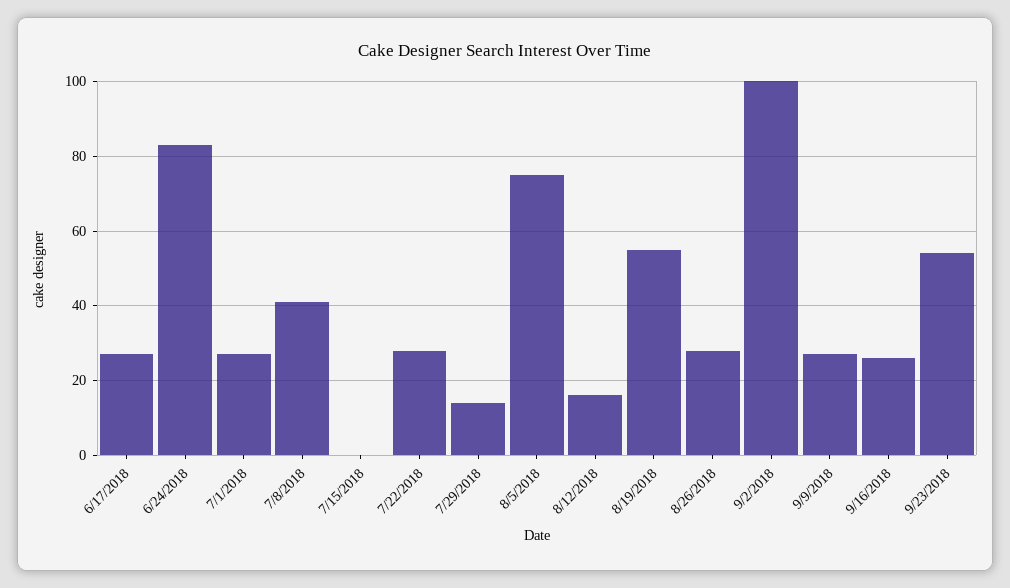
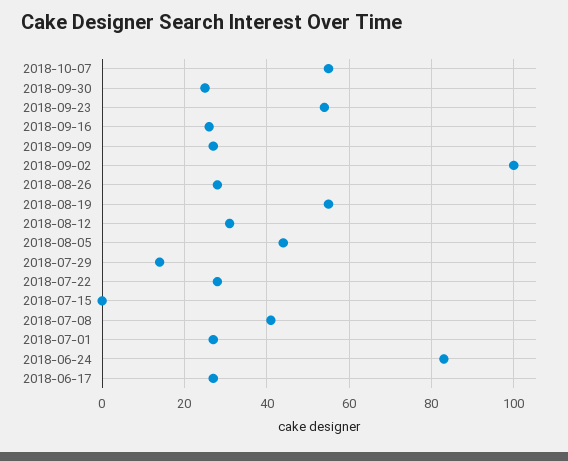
8/5/2018: 75 -> 45
8/12/2018: 15 -> 30
2018-10-07: none -> 55
2018-09-30: none -> 25

